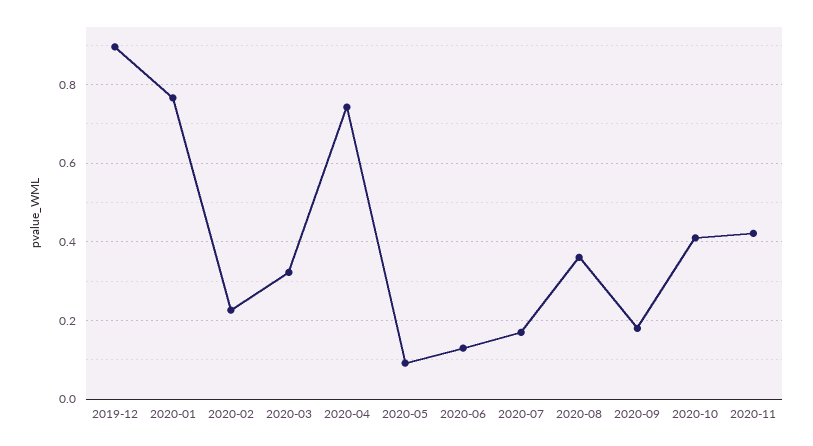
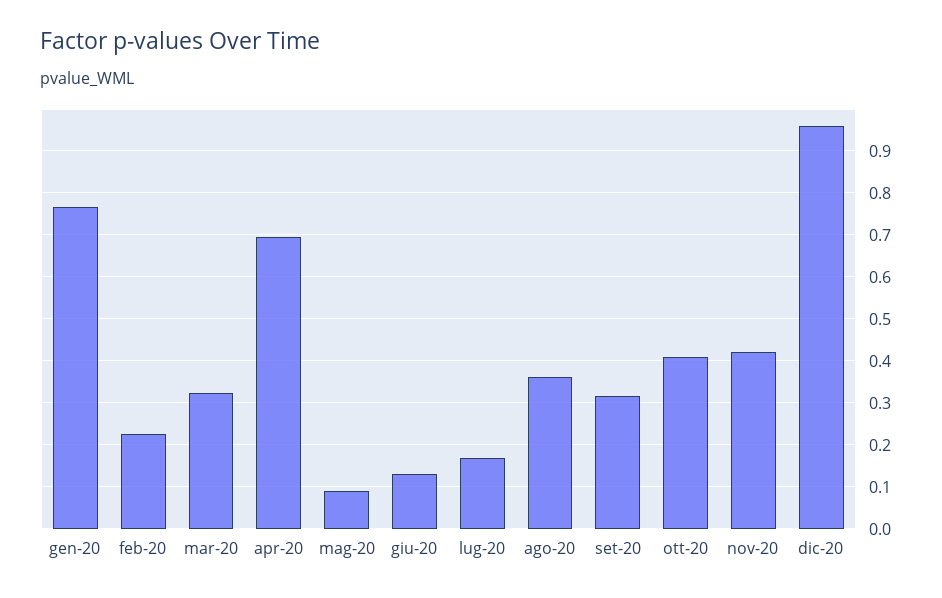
2019-12: 0.9 -> none
2020-04: 0.74 -> 0.7
2020-09: 0.18 -> 0.32
dic-20: none -> 0.96

